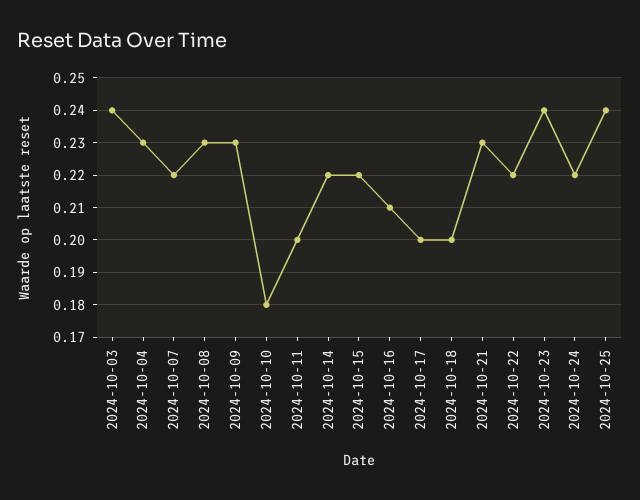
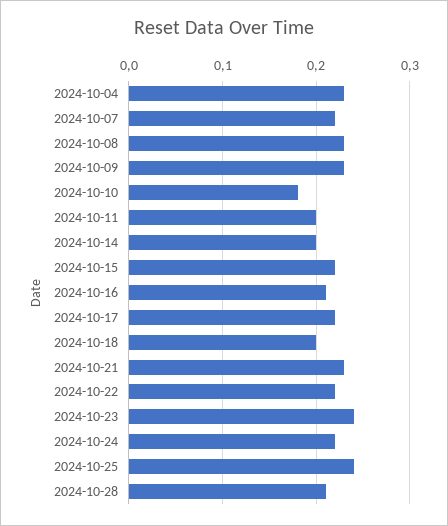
2024-10-03: 0.24 -> none
2024-10-14: 0.22 -> 0.2
2024-10-17: 0.2 -> 0.22
2024-10-28: none -> 0.21

